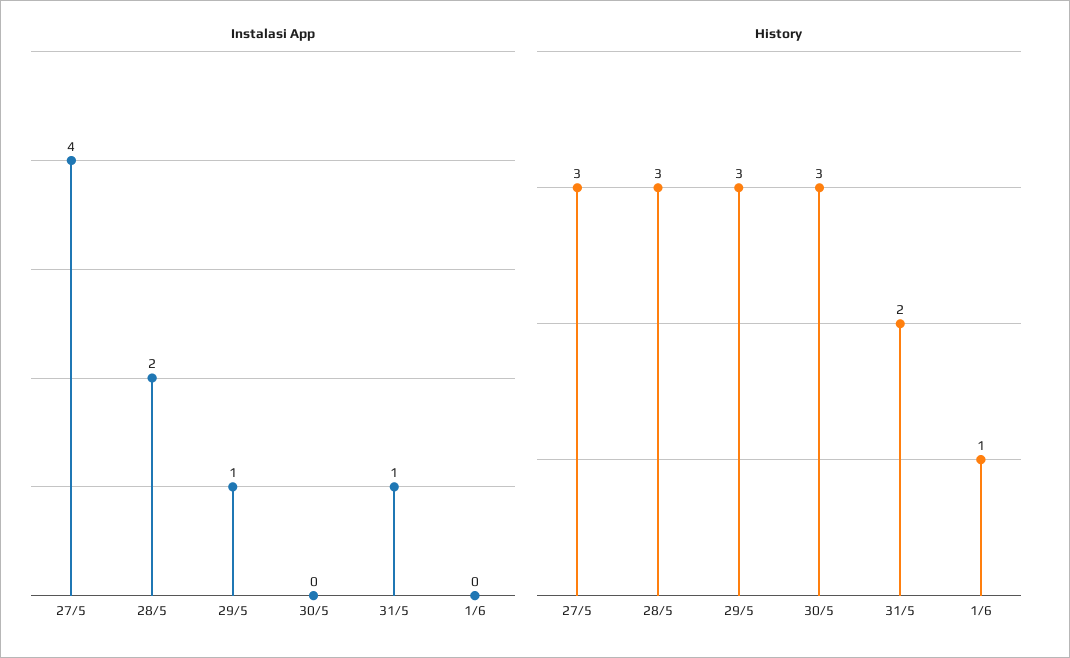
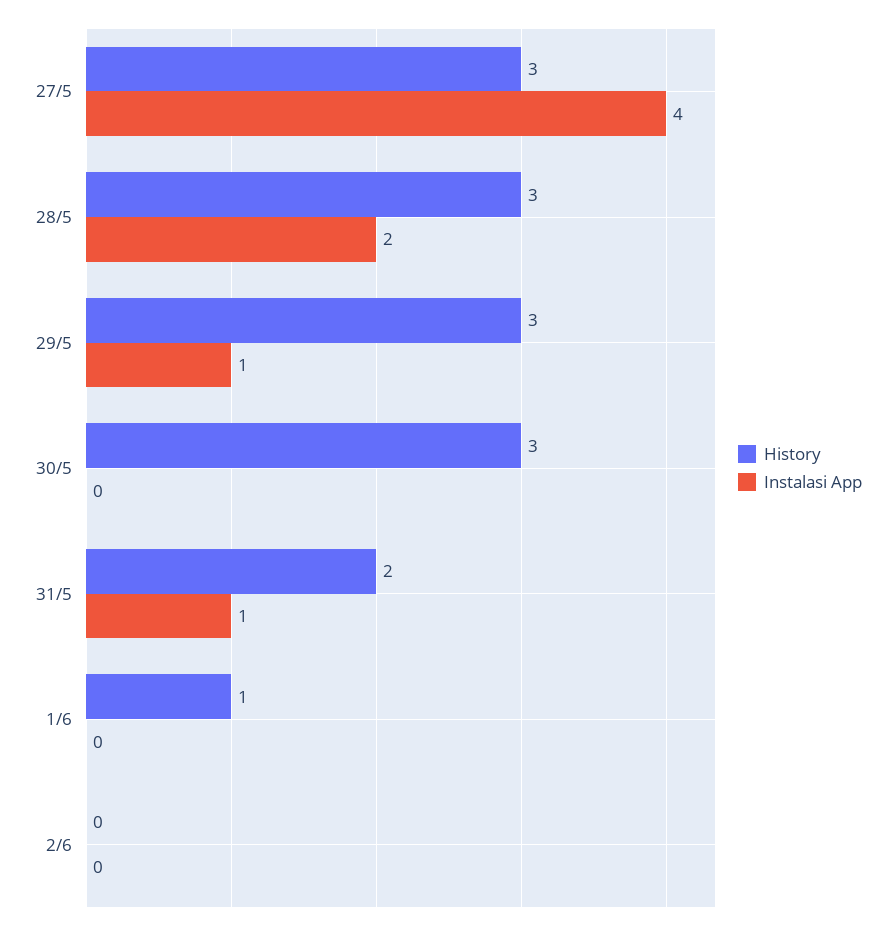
History, 2/6: none -> 0
Instalasi App, 2/6: none -> 0

